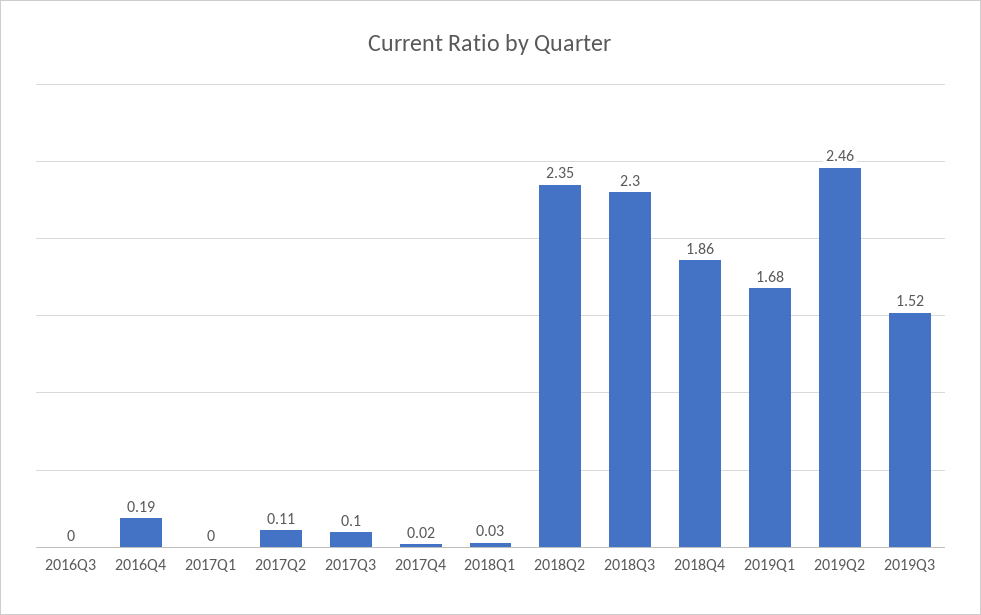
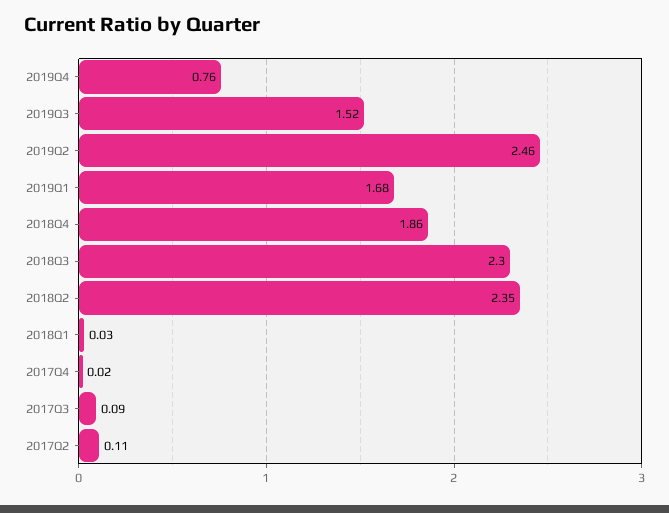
2016Q3: 0 -> none
2016Q4: 0.19 -> none
2017Q1: 0 -> none
2017Q3: 0.1 -> 0.09
2019Q4: none -> 0.76

